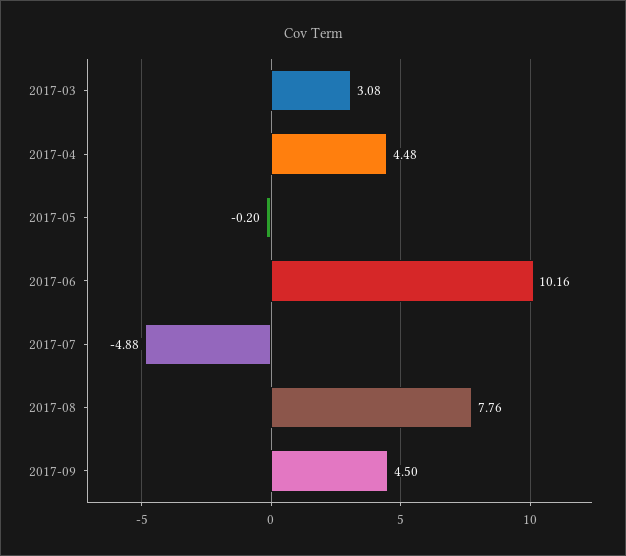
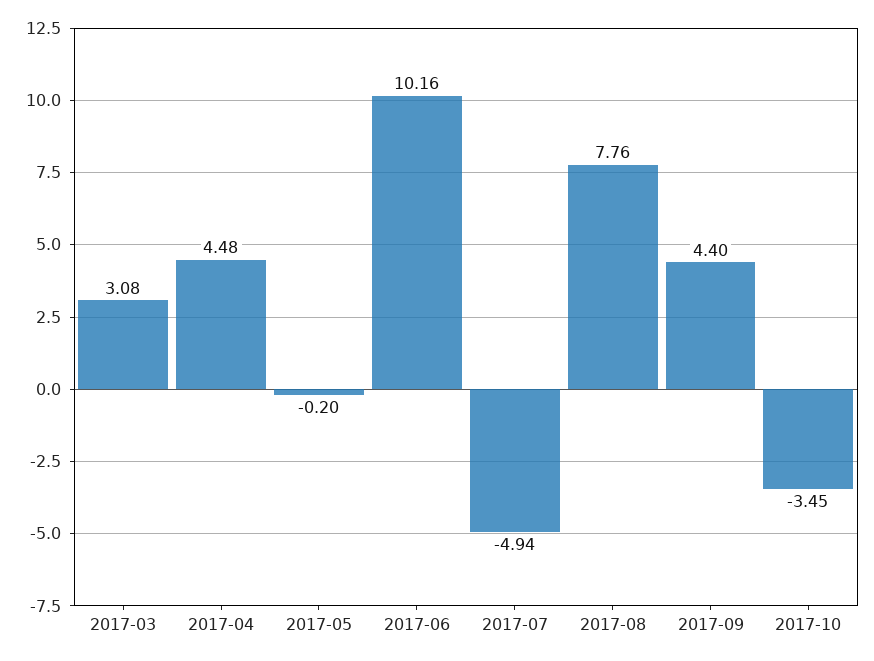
2017-07: -4.88 -> -4.94
2017-09: 4.5 -> 4.4
2017-10: none -> -3.45

